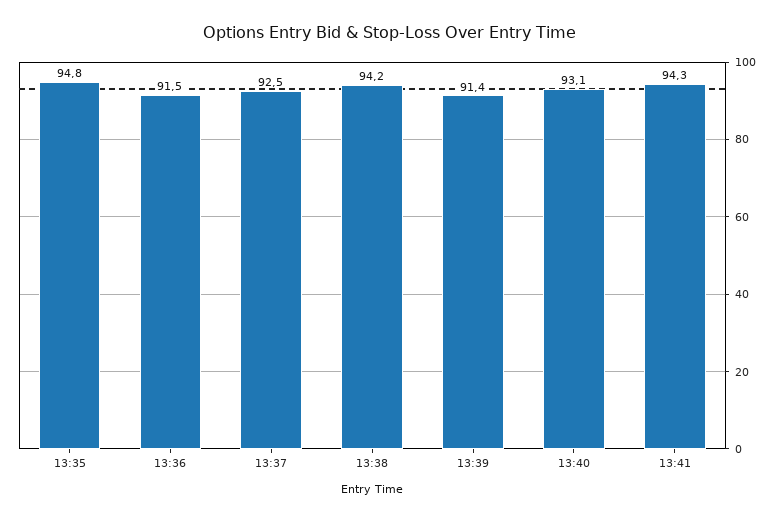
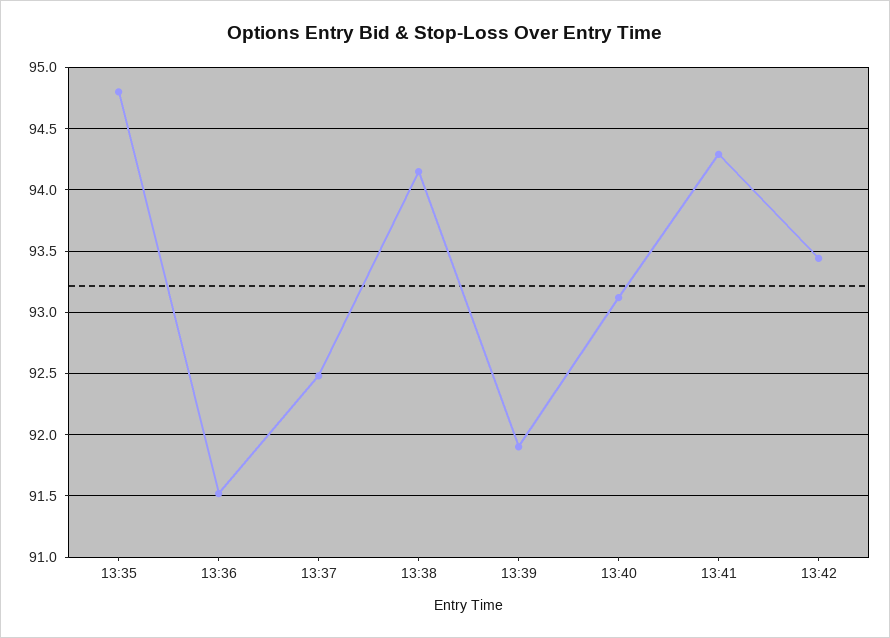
13:39: 91.4 -> 91.9
13:42: none -> 93.45

